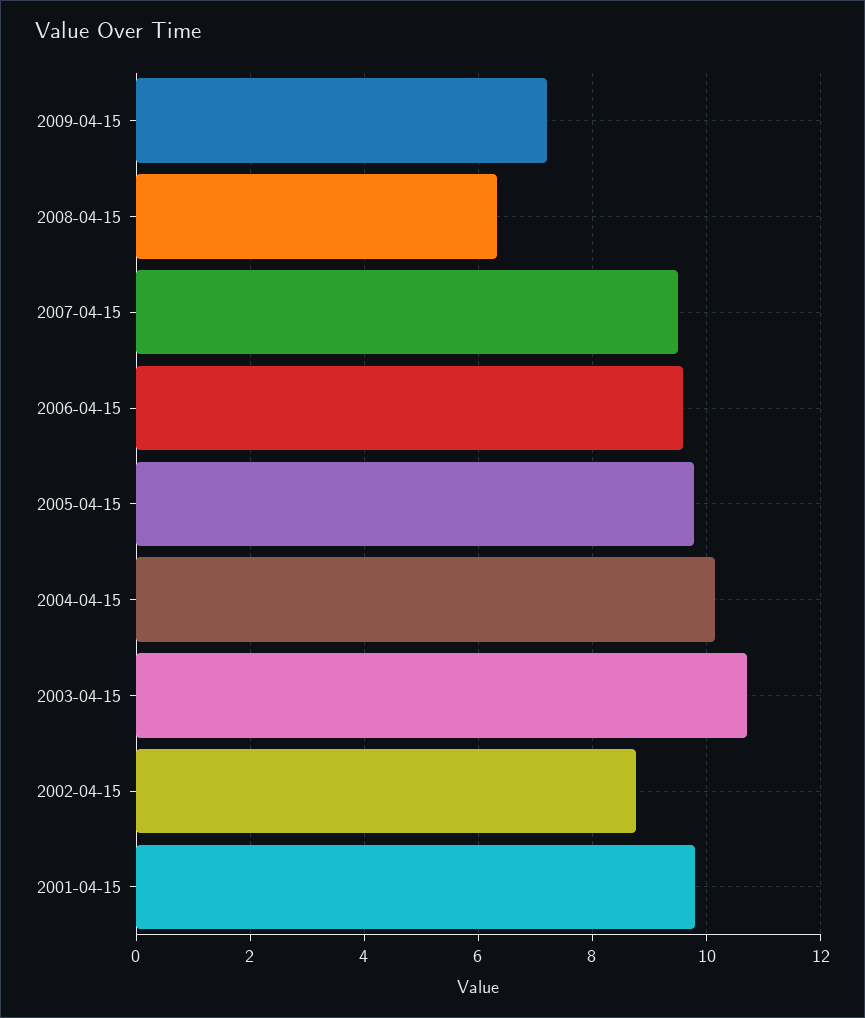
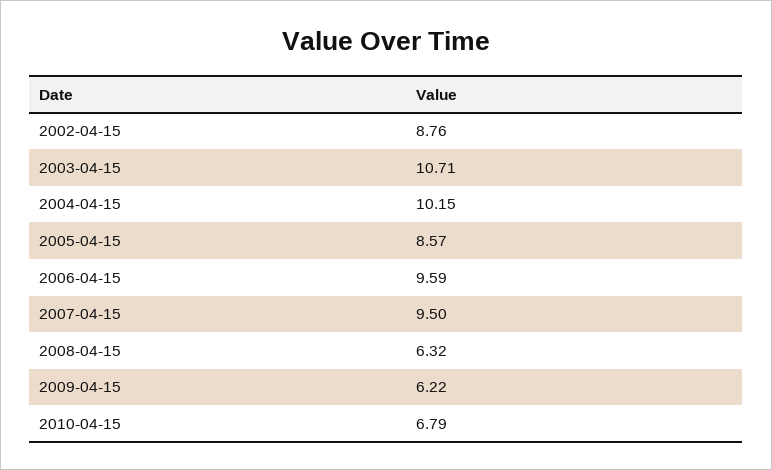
2009-04-15: 7.2 -> 6.22
2005-04-15: 9.8 -> 8.57
2001-04-15: 9.8 -> none
2010-04-15: none -> 6.79

